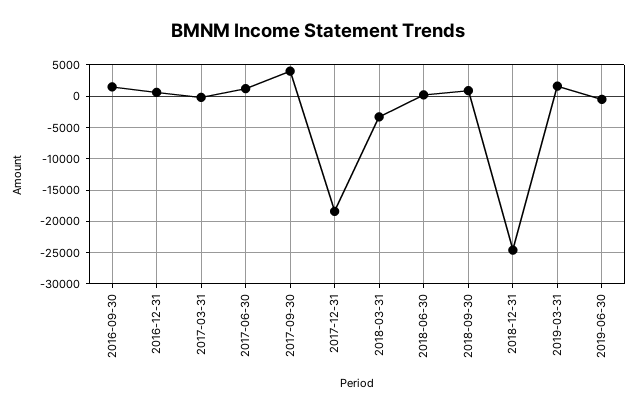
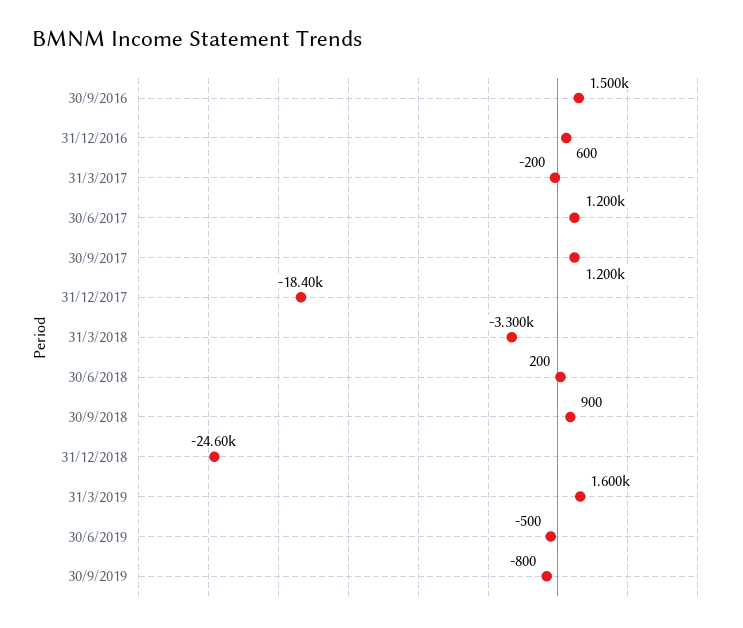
2017-09-30: 4000 -> 1200
30/9/2019: none -> -800

